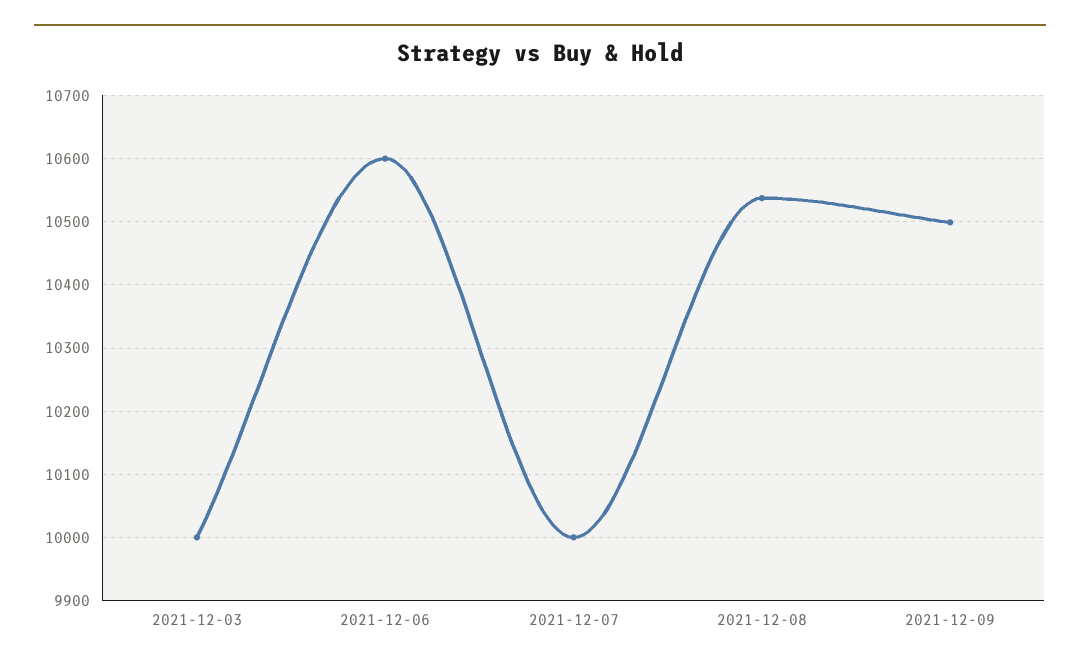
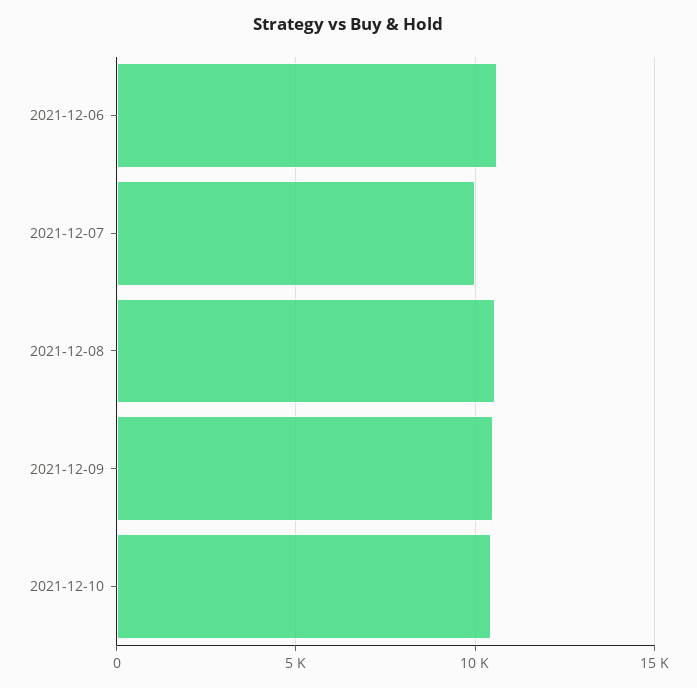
2021-12-03: 10000 -> none
2021-12-10: none -> 10500

